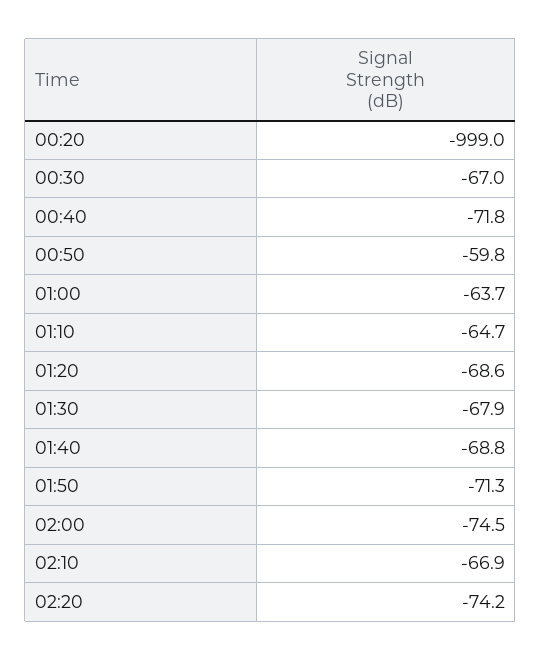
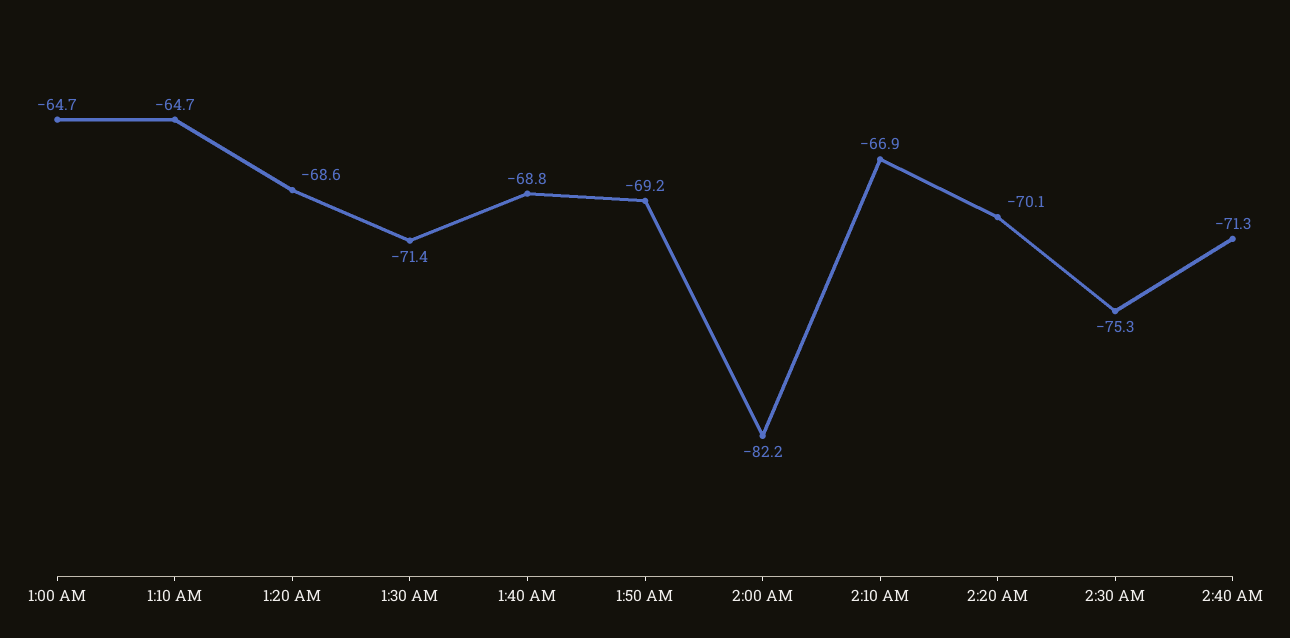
00:20: -999 -> none
00:30: -67 -> none
00:40: -71.8 -> none
00:50: -59.8 -> none
01:00: -63.7 -> -64.7
01:30: -67.9 -> -71.4
01:50: -71.3 -> -69.2
02:00: -74.5 -> -82.2
02:20: -74.2 -> -70.1
2:30 AM: none -> -75.3
2:40 AM: none -> -71.3

